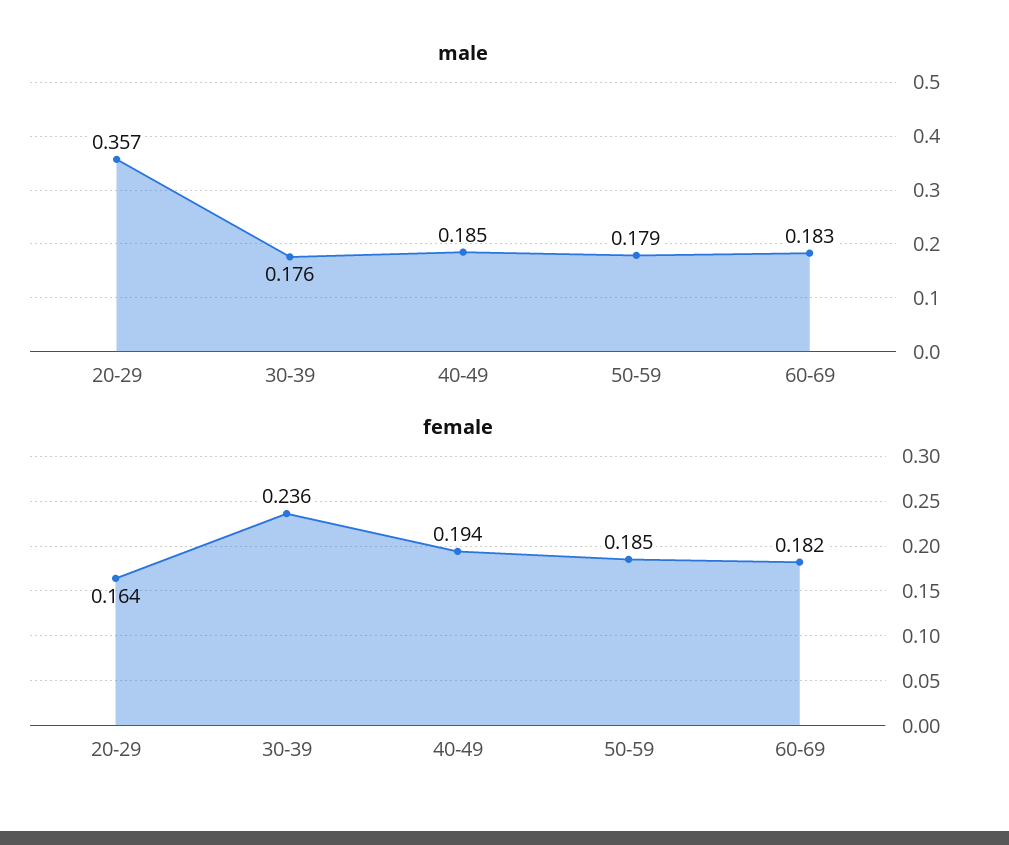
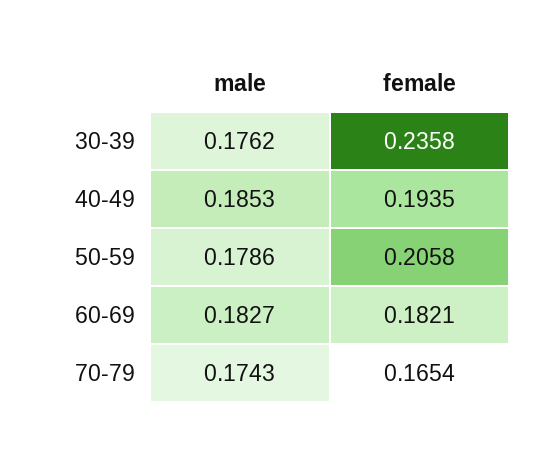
male, 20-29: 0.357 -> none
female, 20-29: 0.164 -> none
female, 50-59: 0.185 -> 0.2058
male, 70-79: none -> 0.1743
female, 70-79: none -> 0.1654

